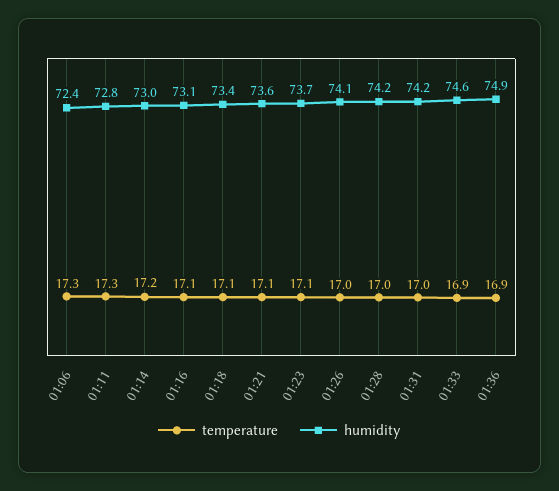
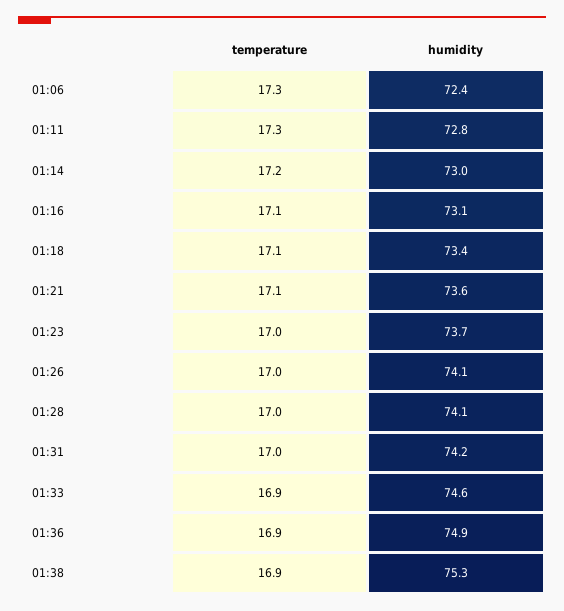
temperature, 01:23: 17.1 -> 17
humidity, 01:28: 74.2 -> 74.1
temperature, 01:38: none -> 16.9
humidity, 01:38: none -> 75.3

